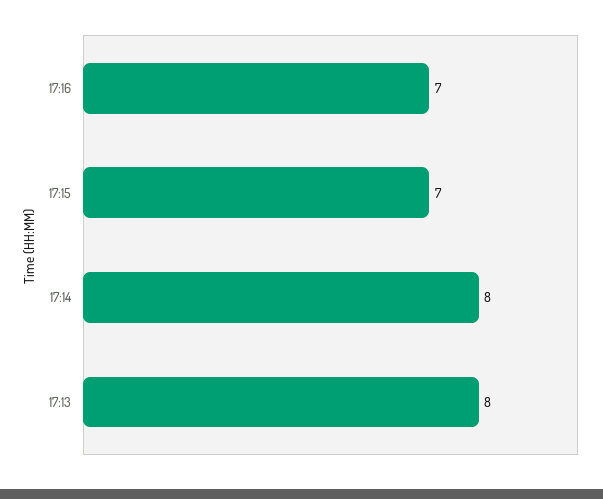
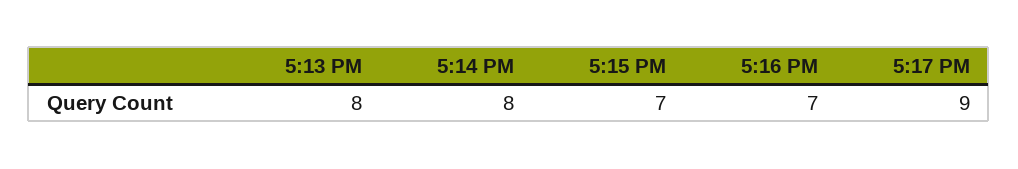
5:17 PM: none -> 9

